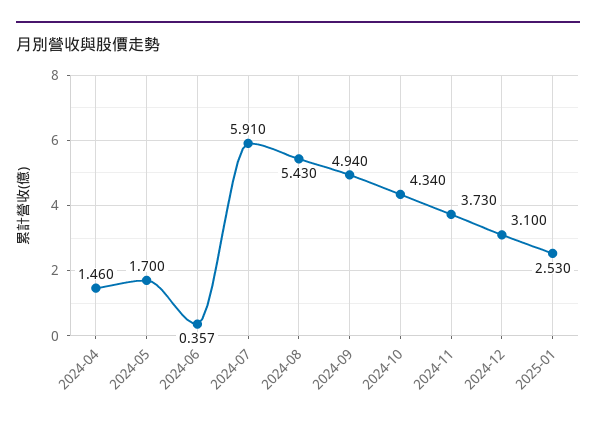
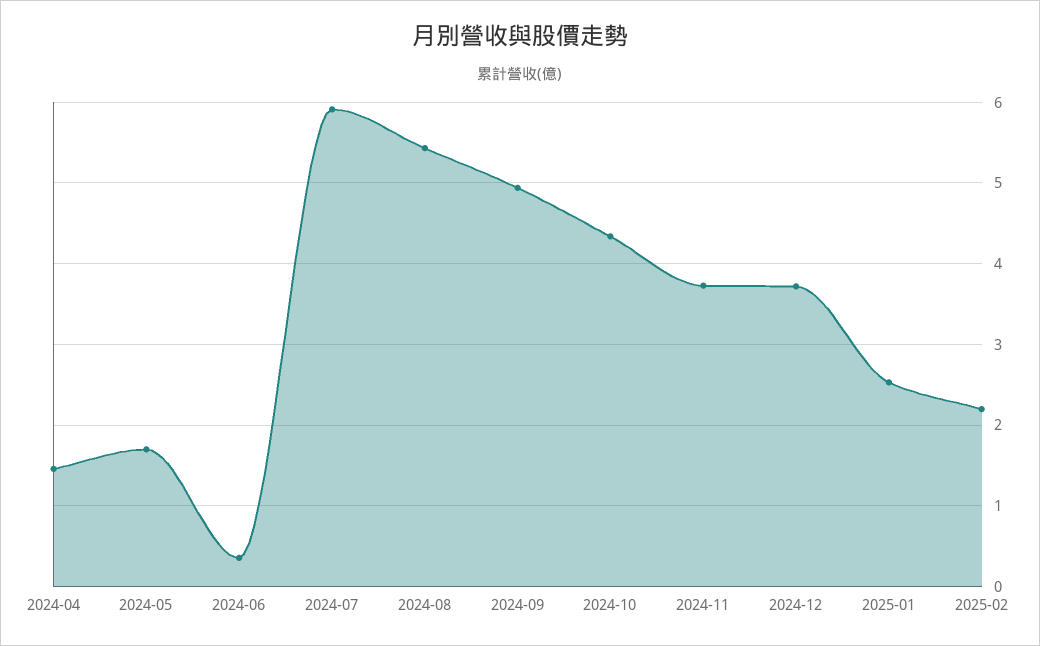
2024-12: 3.1 -> 3.7
2025-02: none -> 2.2

